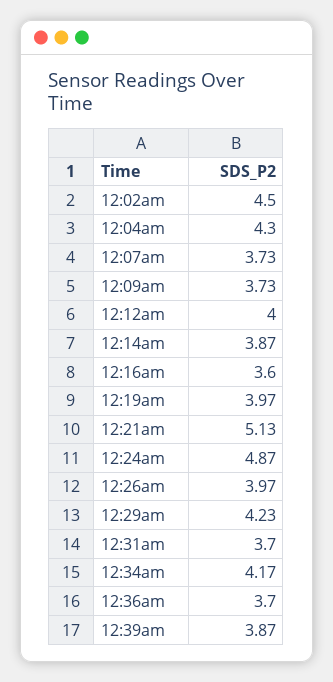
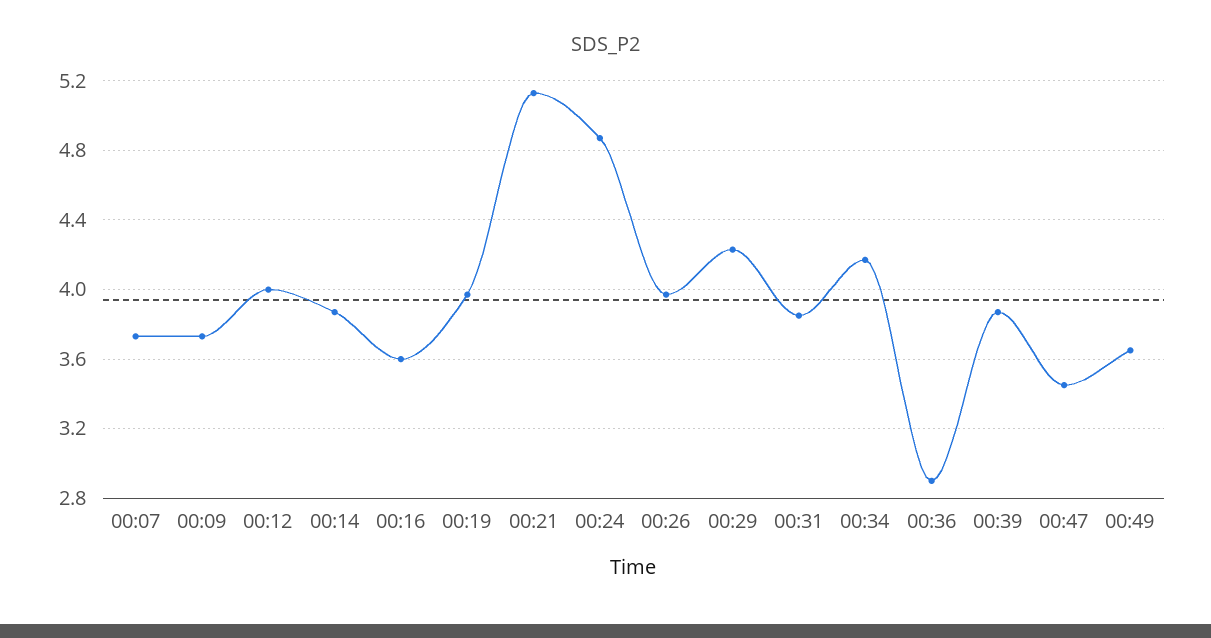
12:02am: 4.5 -> none
12:04am: 4.3 -> none
12:31am: 3.7 -> 3.85
12:36am: 3.7 -> 2.9
00:47: none -> 3.45
00:49: none -> 3.65

